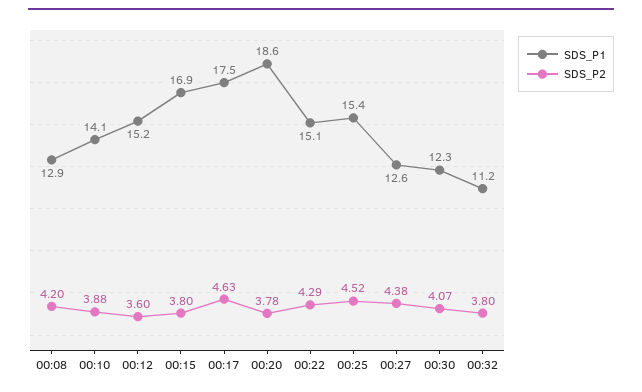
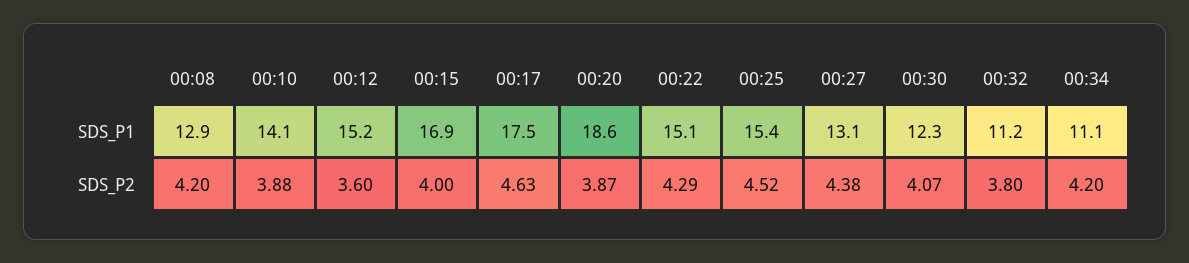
SDS_P2, 00:15: 3.8 -> 4
SDS_P2, 00:20: 3.78 -> 3.87
SDS_P1, 00:27: 12.6 -> 13.1
SDS_P1, 00:34: none -> 11.1
SDS_P2, 00:34: none -> 4.2

